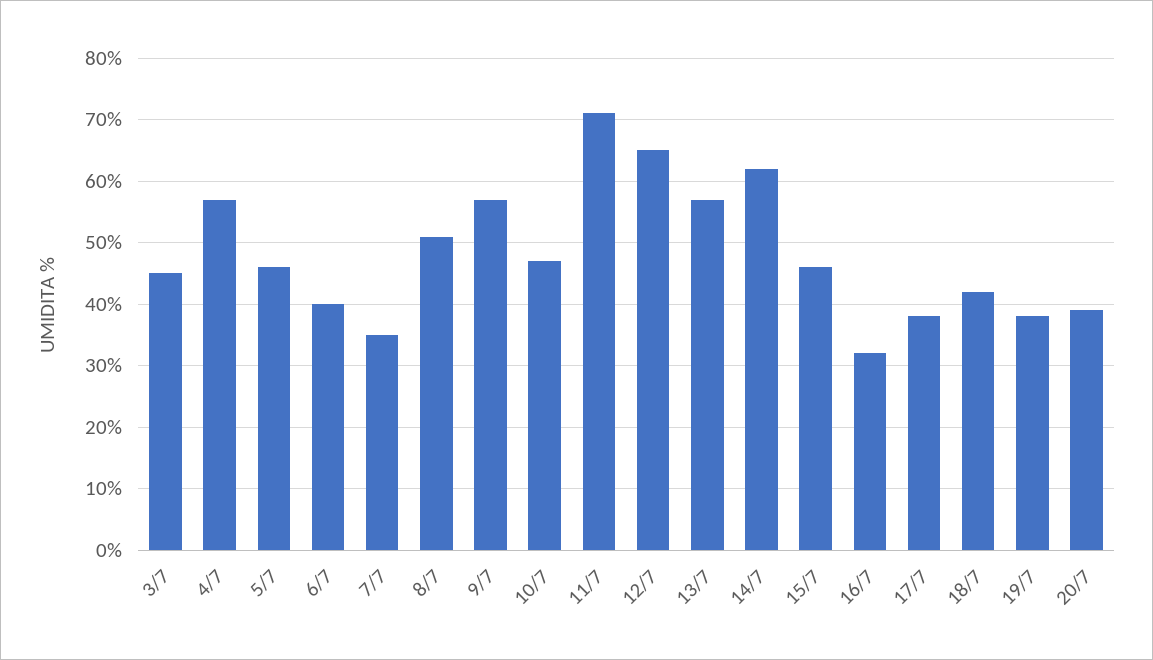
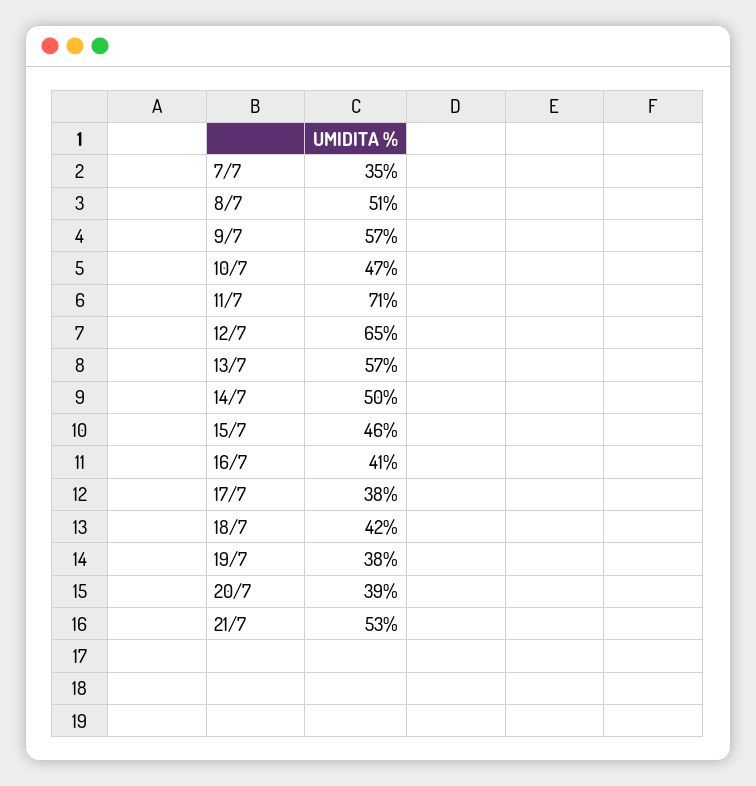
3/7: 45 -> none
4/7: 57 -> none
5/7: 46 -> none
6/7: 40 -> none
14/7: 62 -> 50
16/7: 32 -> 41
21/7: none -> 53

